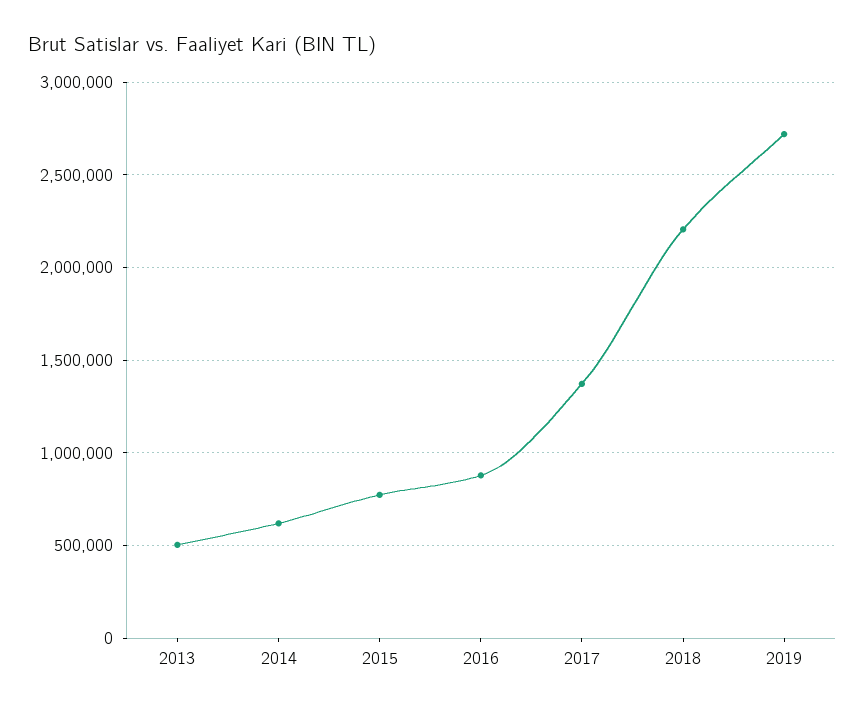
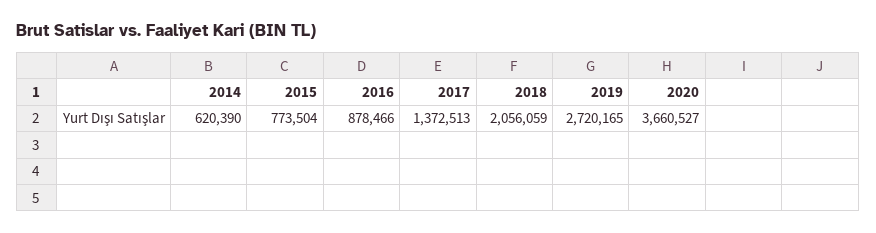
2013: 500000 -> none
2018: 2200000 -> 2056059
2020: none -> 3660527

